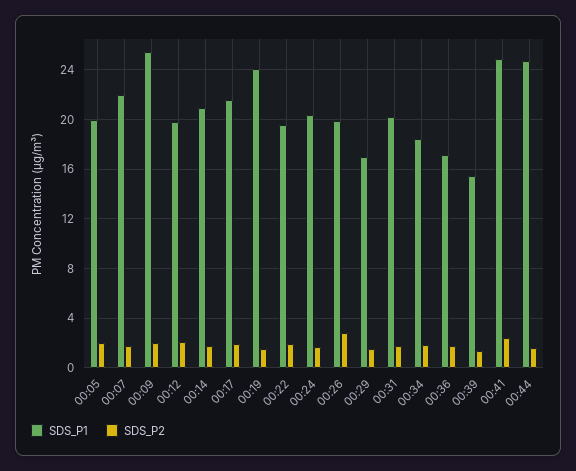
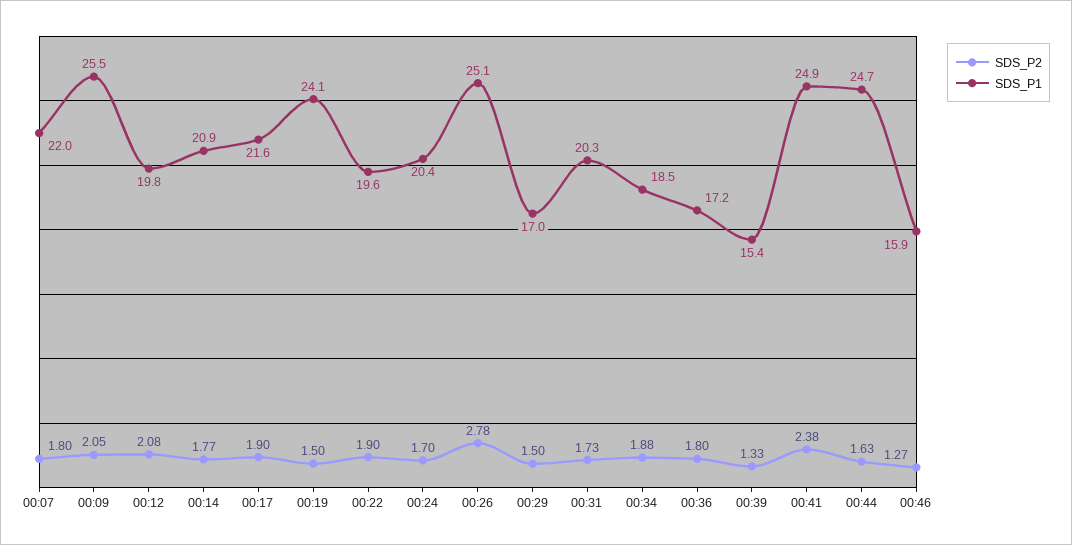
SDS_P1, 00:05: 20 -> none
SDS_P2, 00:05: 2 -> none
SDS_P1, 00:26: 20 -> 25.1
SDS_P2, 00:46: none -> 1.27
SDS_P1, 00:46: none -> 15.9

